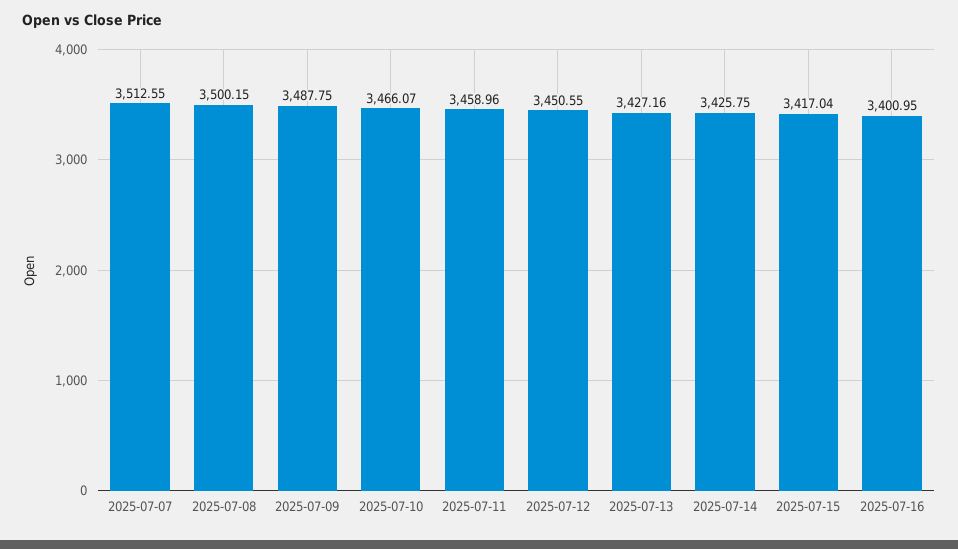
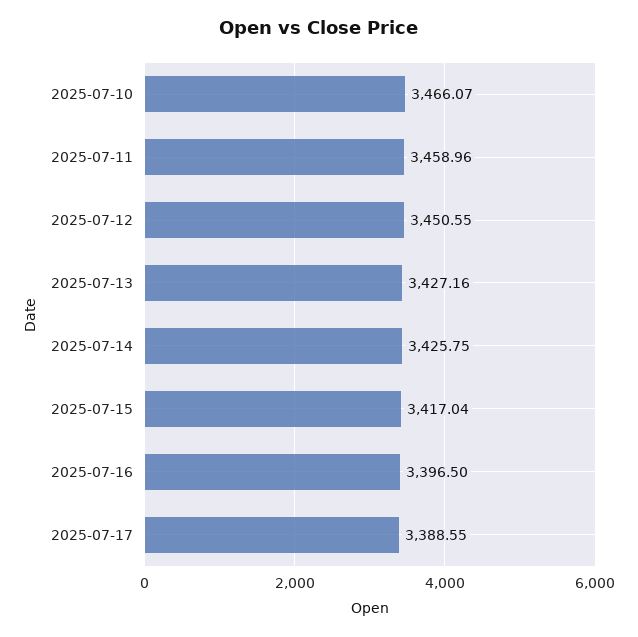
2025-07-07: 3512.55 -> none
2025-07-08: 3500.15 -> none
2025-07-09: 3487.75 -> none
2025-07-16: 3400.95 -> 3396.5
2025-07-17: none -> 3388.55

